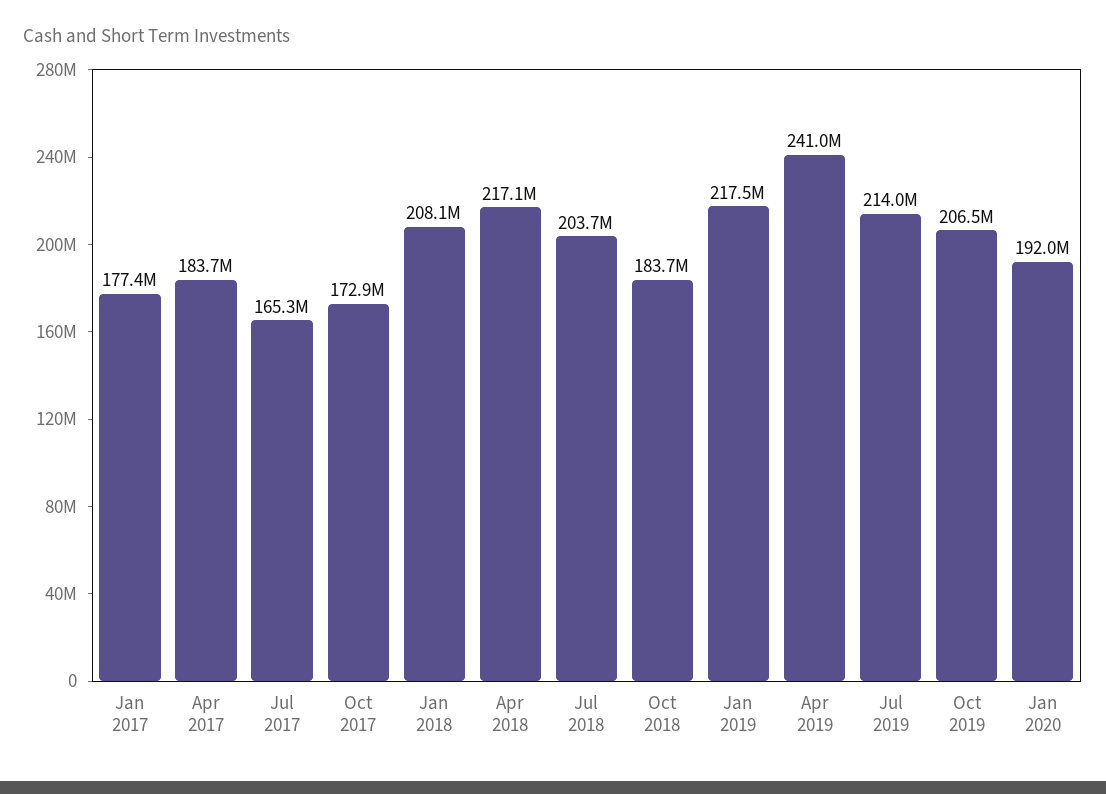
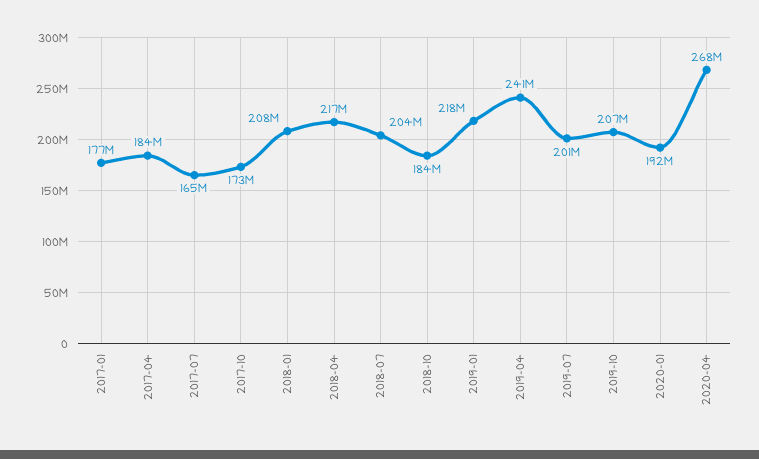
Jul 2019: 214000000 -> 201000000
2020-04: none -> 268000000

